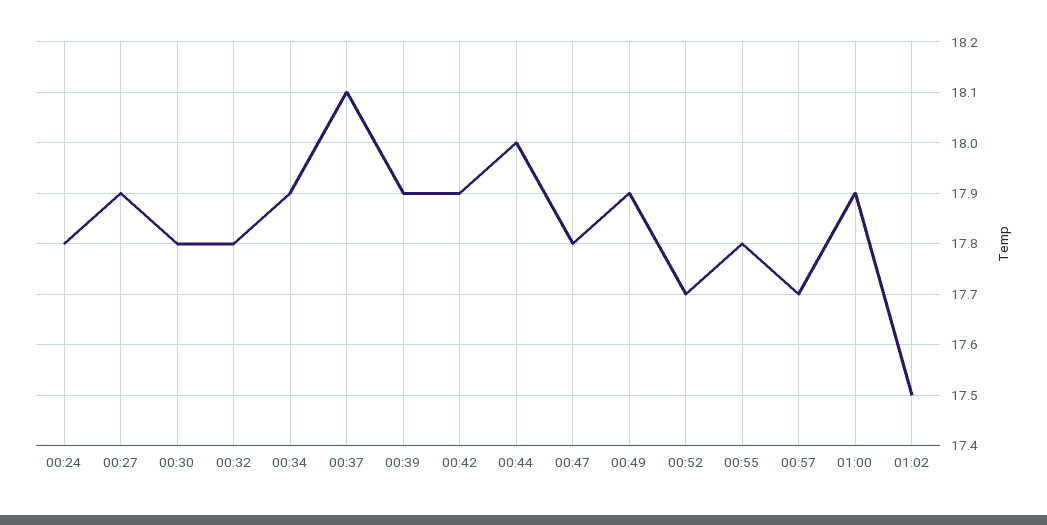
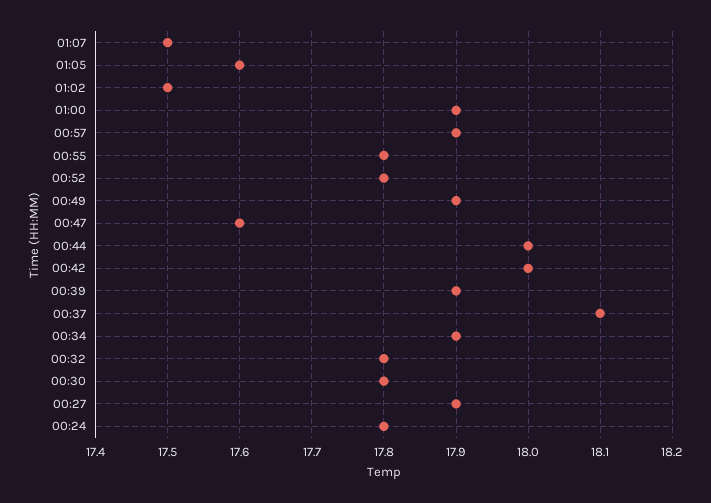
00:42: 17.9 -> 18
00:47: 17.8 -> 17.6
00:52: 17.7 -> 17.8
00:57: 17.7 -> 17.9
01:07: none -> 17.5
01:05: none -> 17.6

